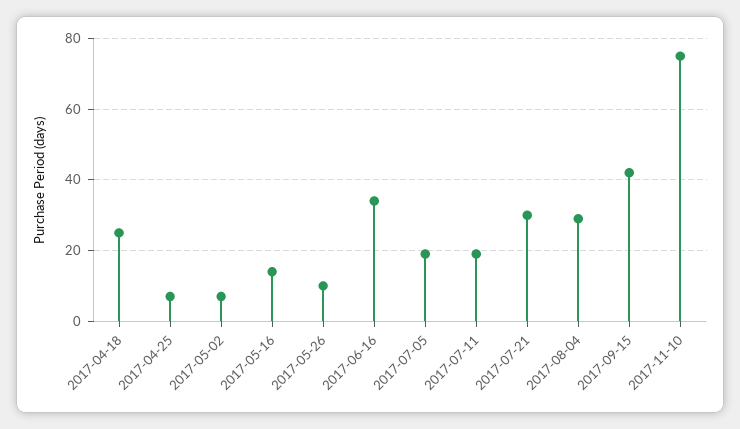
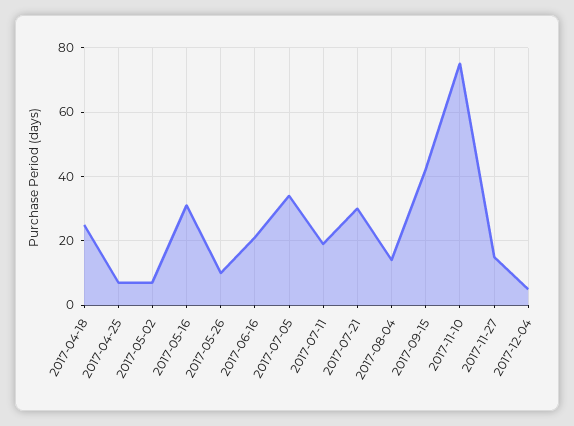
2017-05-16: 15 -> 30
2017-06-16: 35 -> 20
2017-07-05: 20 -> 35
2017-08-04: 30 -> 15
2017-11-27: none -> 15
2017-12-04: none -> 5

